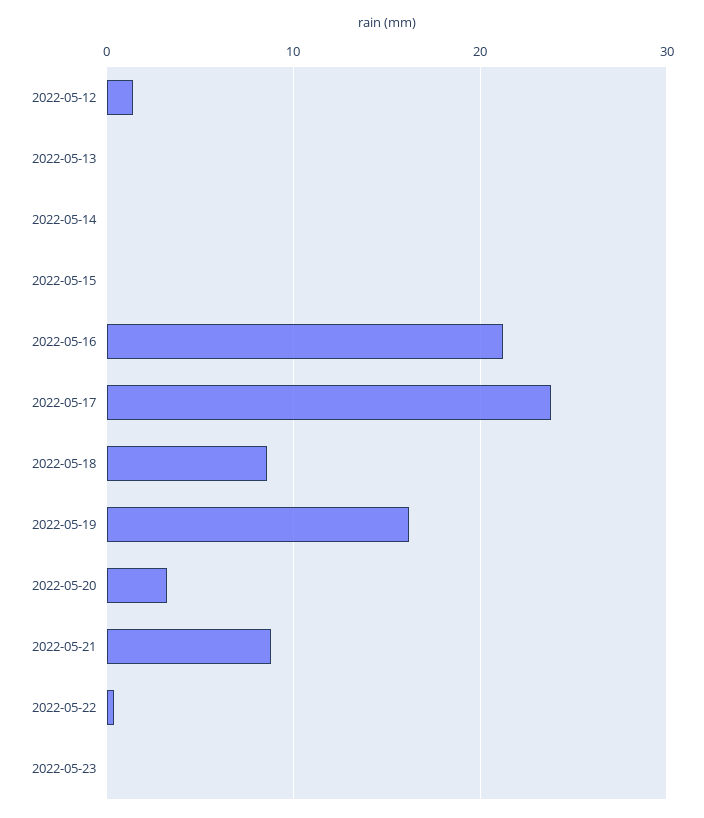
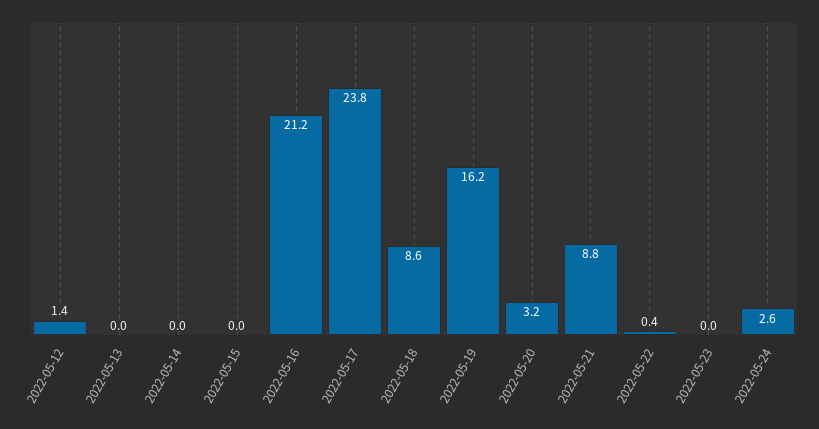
2022-05-24: none -> 2.6

